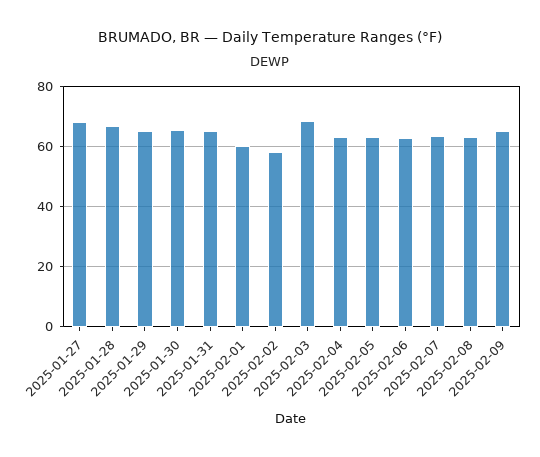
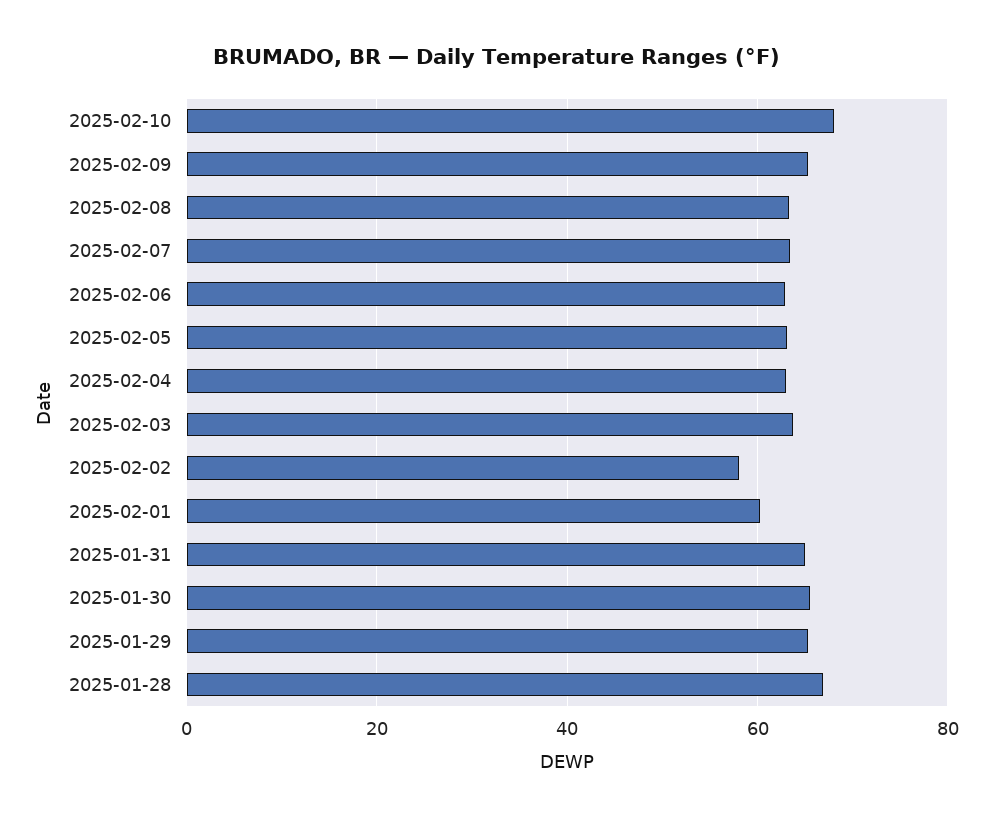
2025-01-27: 68 -> none
2025-02-03: 68 -> 64
2025-02-10: none -> 68

